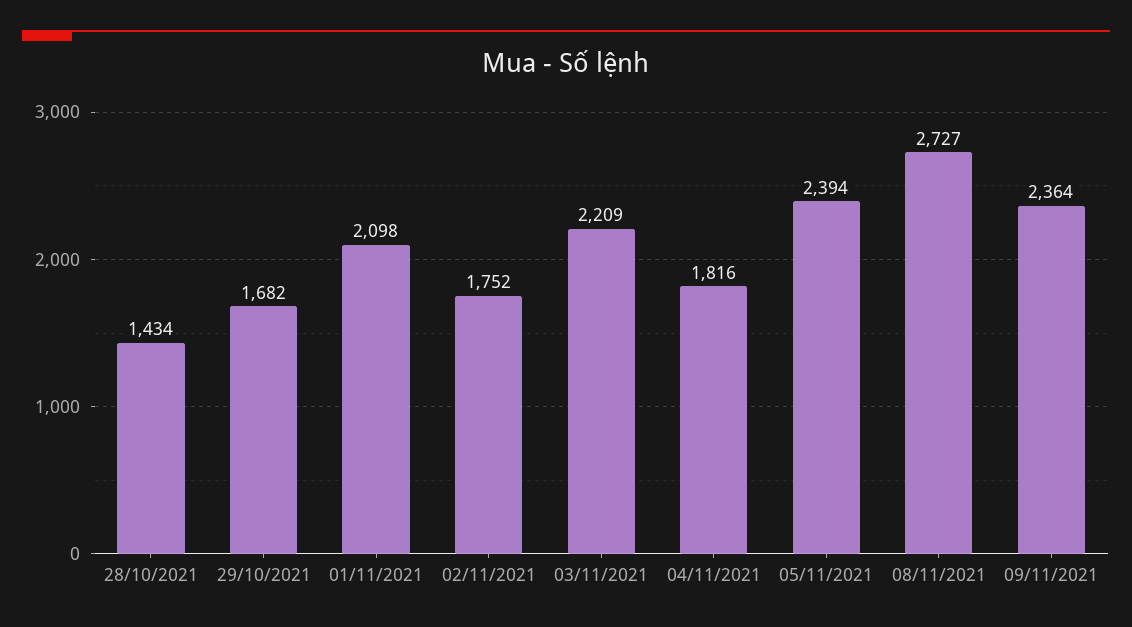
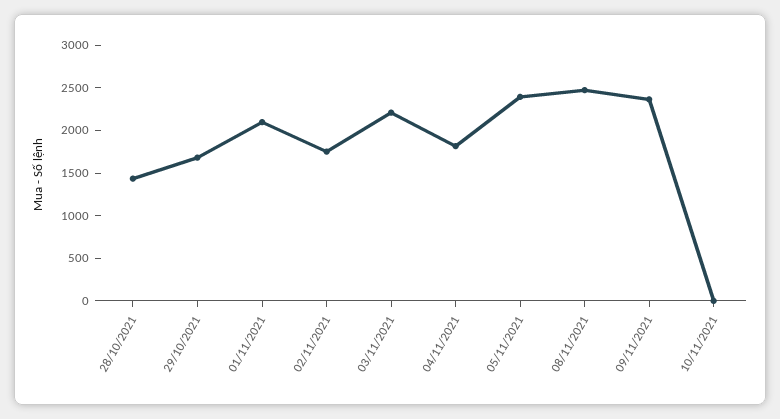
08/11/2021: 2727 -> 2500
10/11/2021: none -> 0

